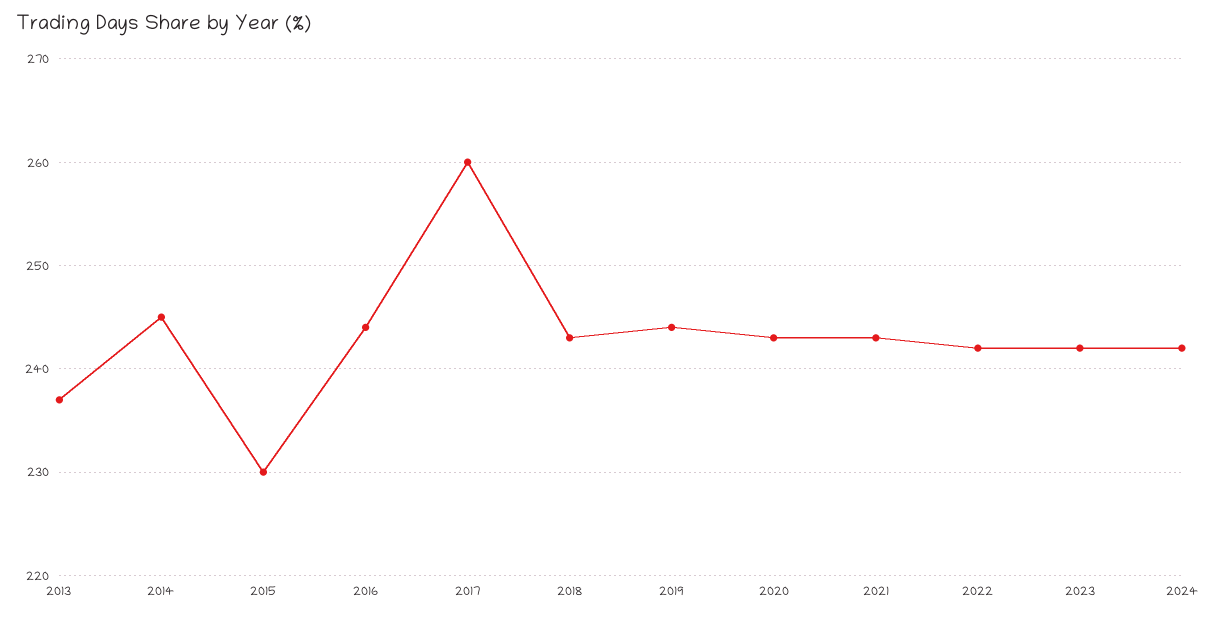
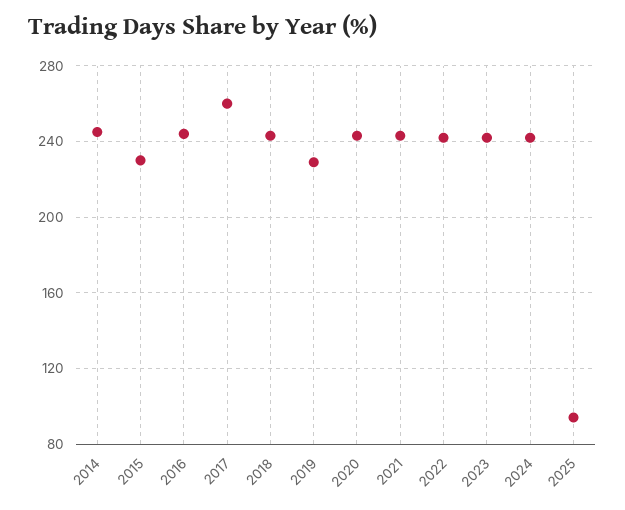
2013: 237 -> none
2019: 244 -> 230
2025: none -> 95

